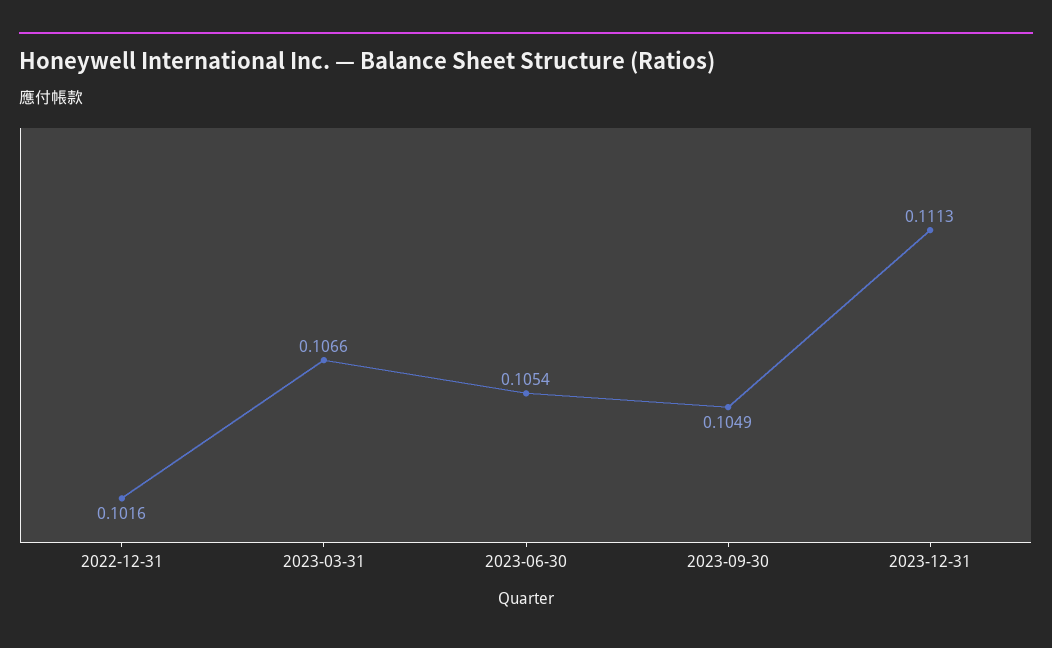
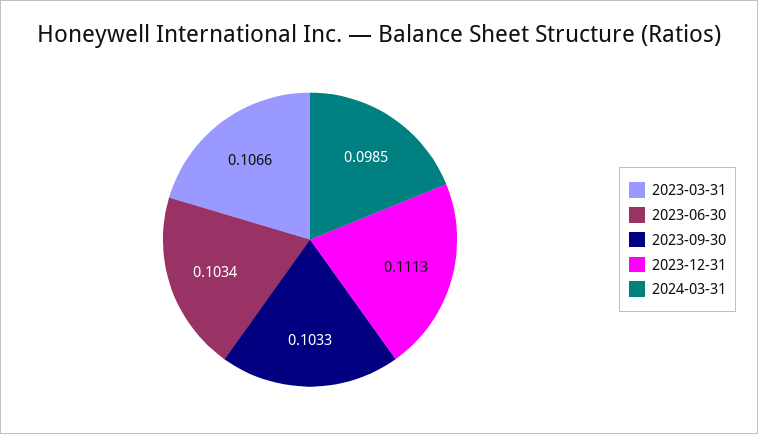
2022-12-31: 0.1016 -> none
2023-06-30: 0.1054 -> 0.1034
2023-09-30: 0.1049 -> 0.1033
2024-03-31: none -> 0.0985

